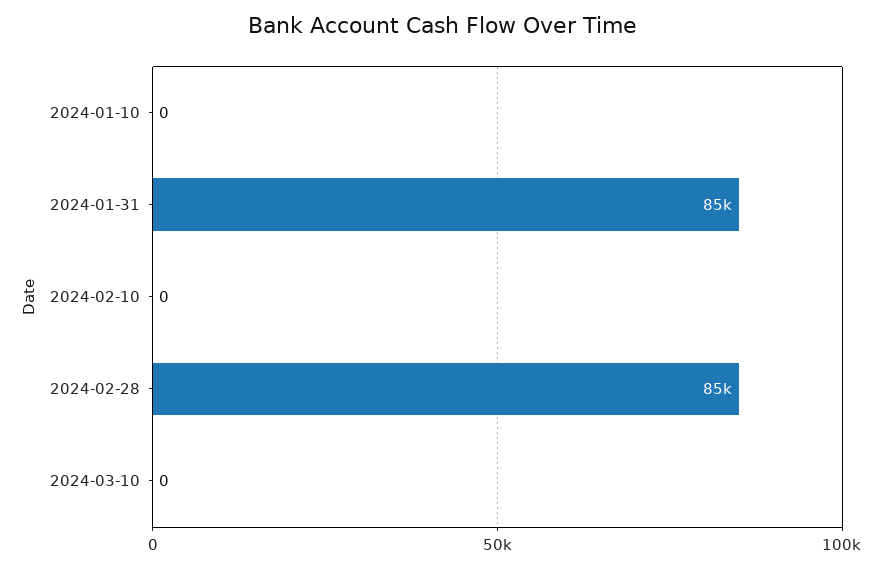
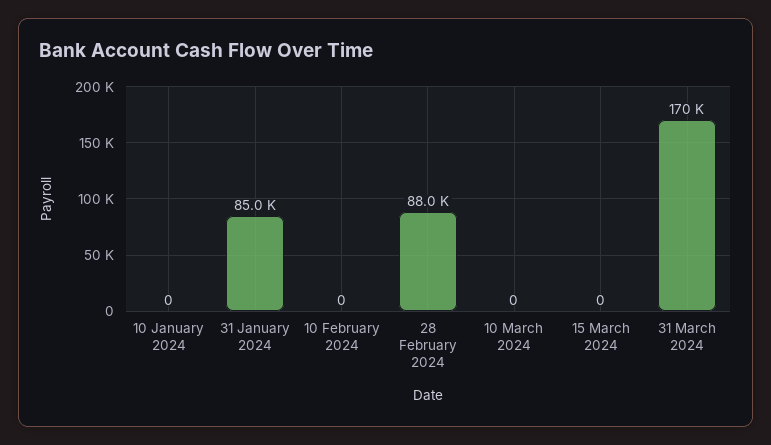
2024-02-28: 85000 -> 88000
15 March 2024: none -> 0
31 March 2024: none -> 170000

